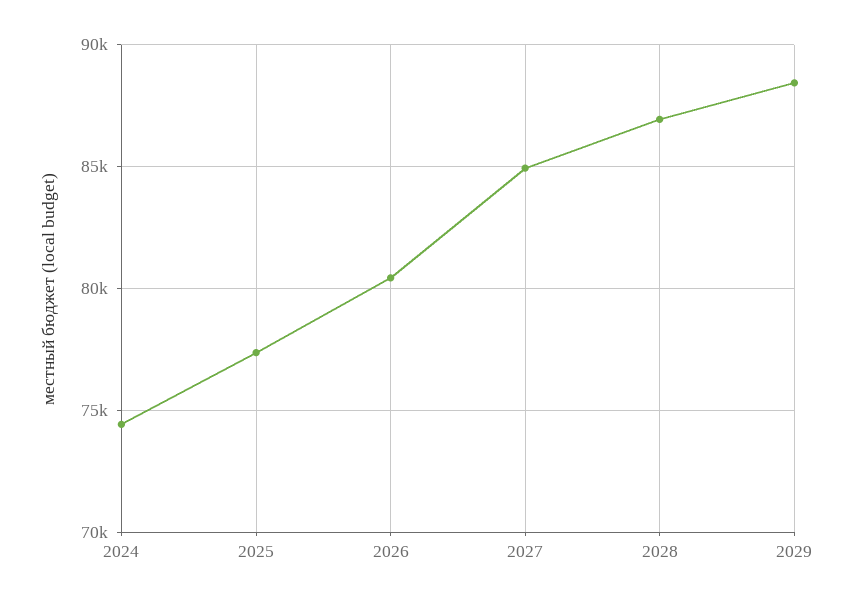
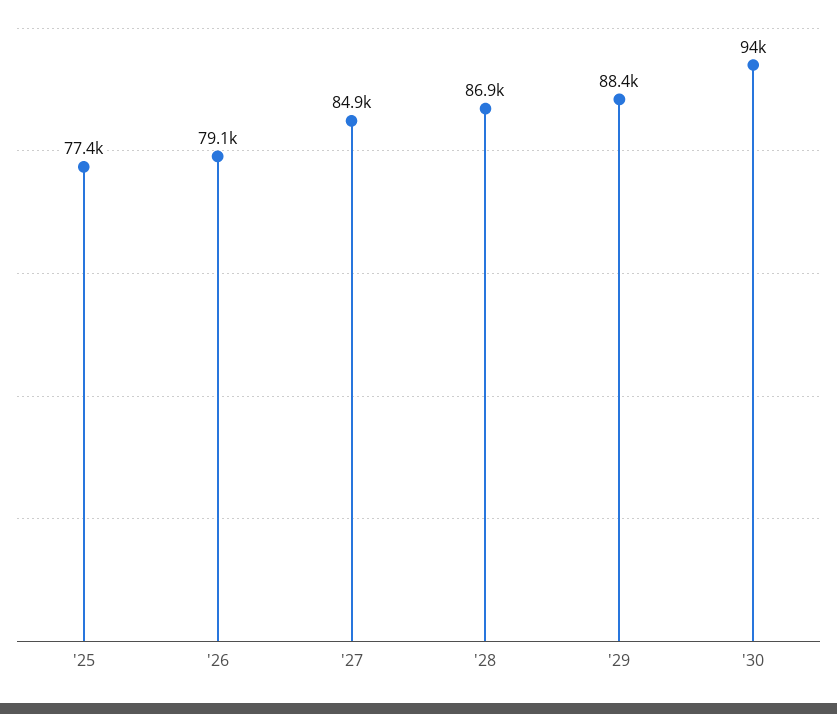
2024: 74500 -> none
2026: 80500 -> 79100
'30: none -> 94000

